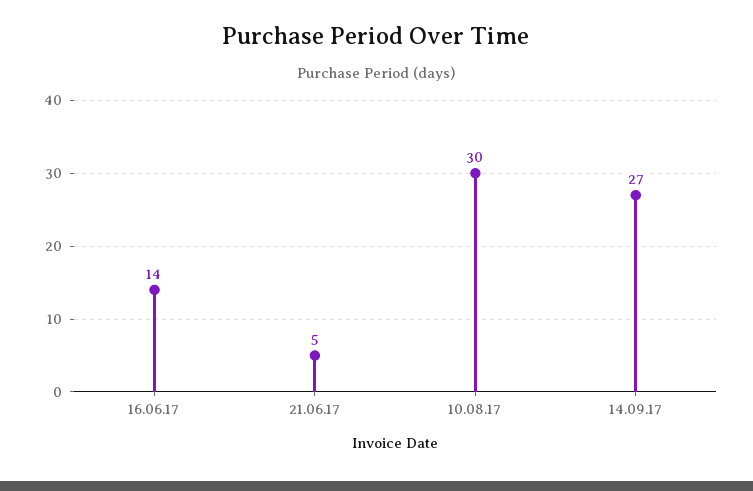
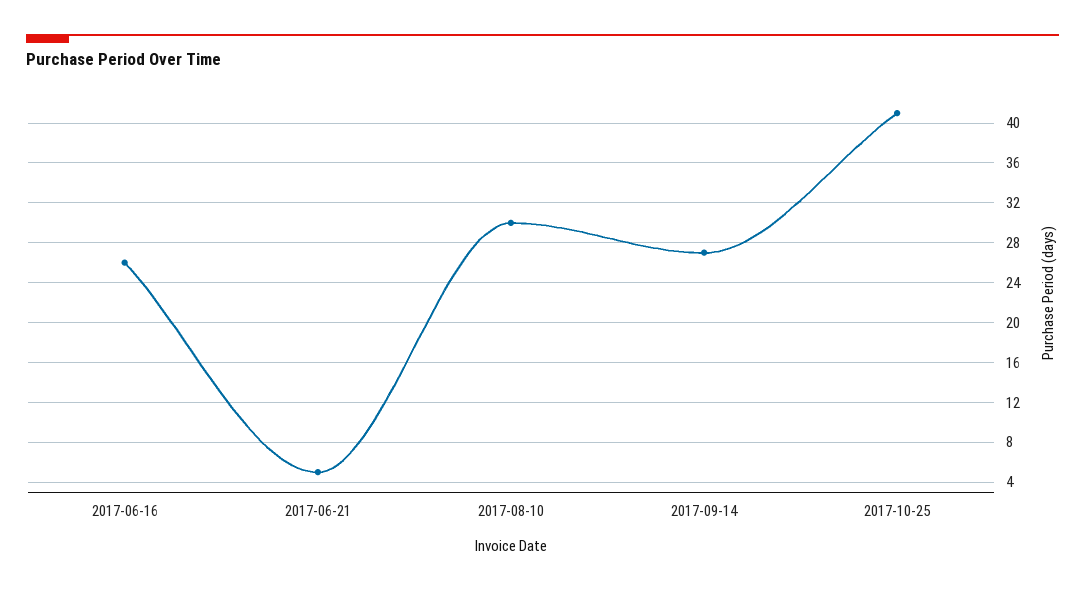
16.06.17: 14 -> 26
2017-10-25: none -> 41

